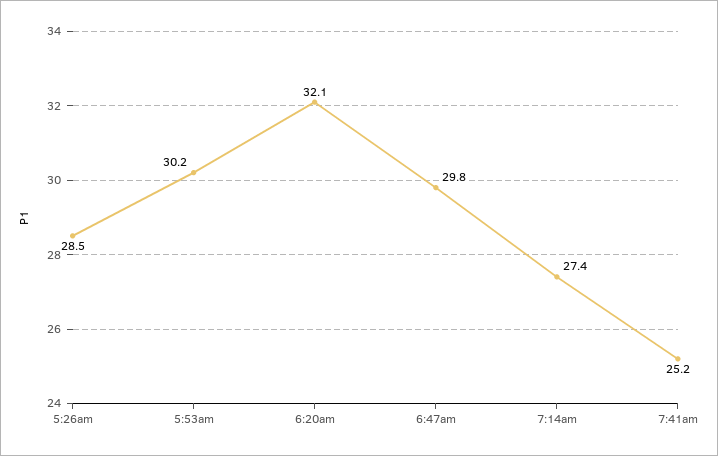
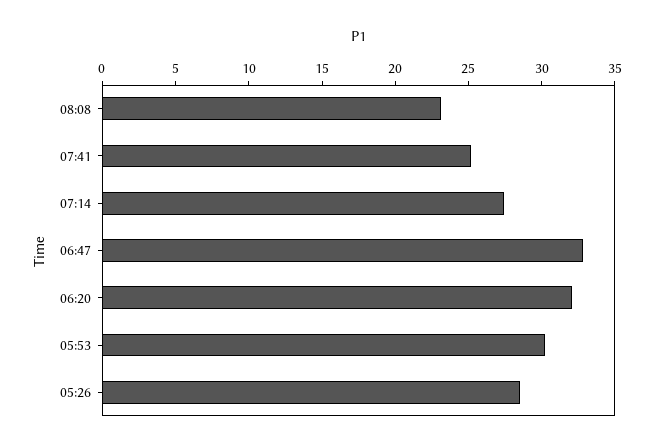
6:47am: 29.8 -> 33
08:08: none -> 23

